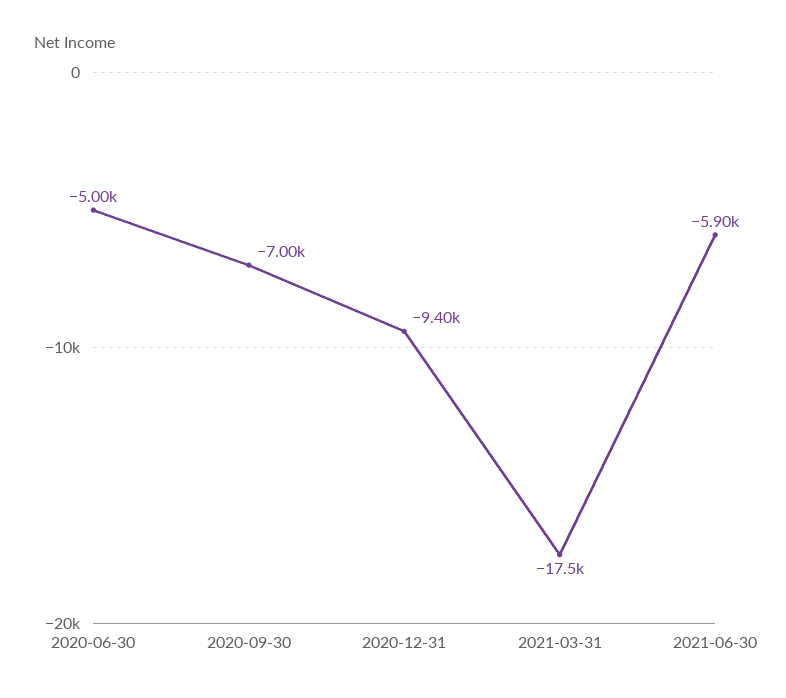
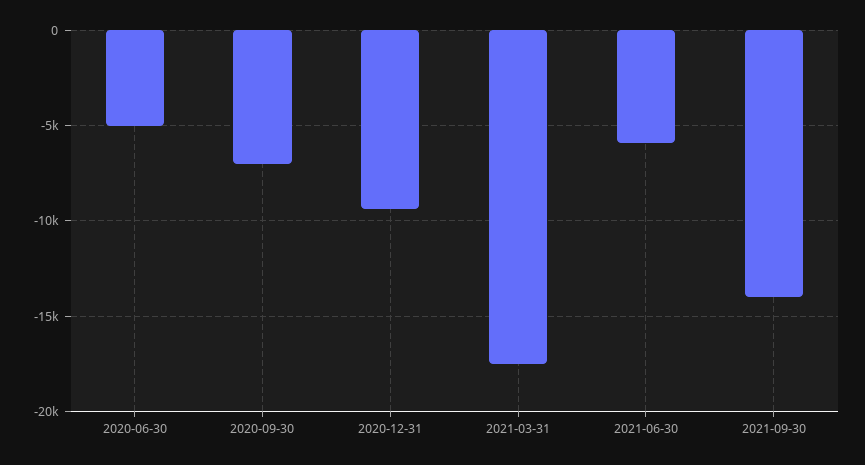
2021-09-30: none -> -14000

